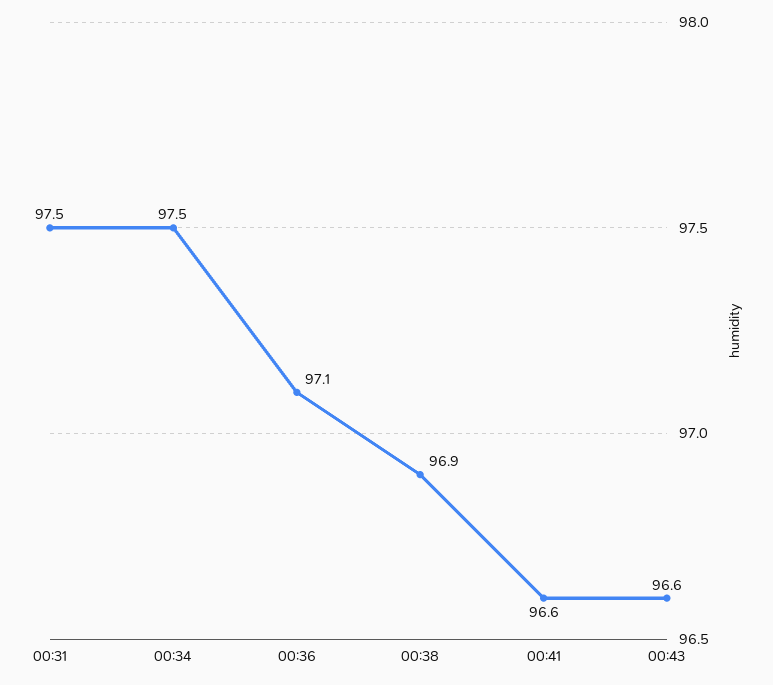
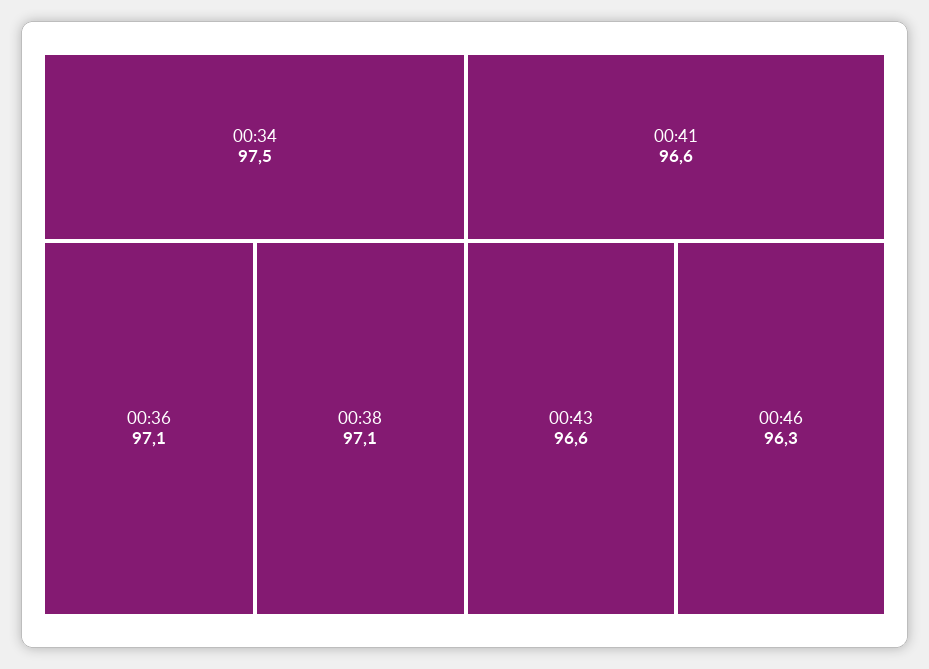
00:31: 97.5 -> none
00:38: 96.9 -> 97.1
00:46: none -> 96.3

